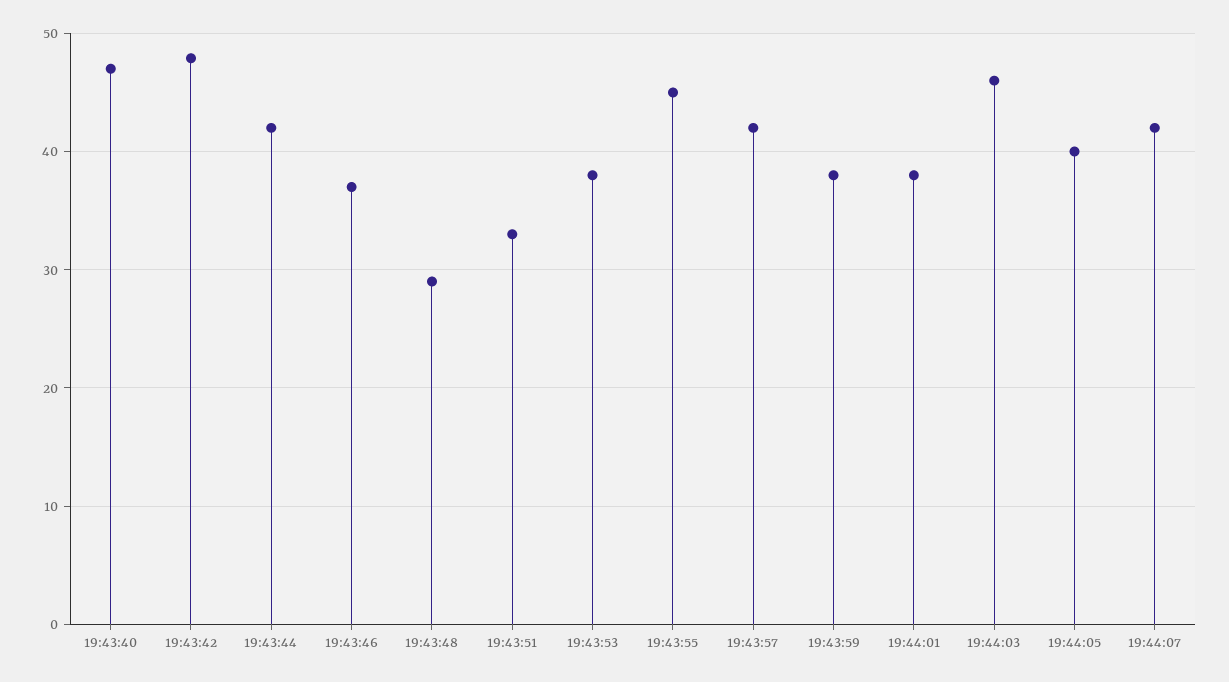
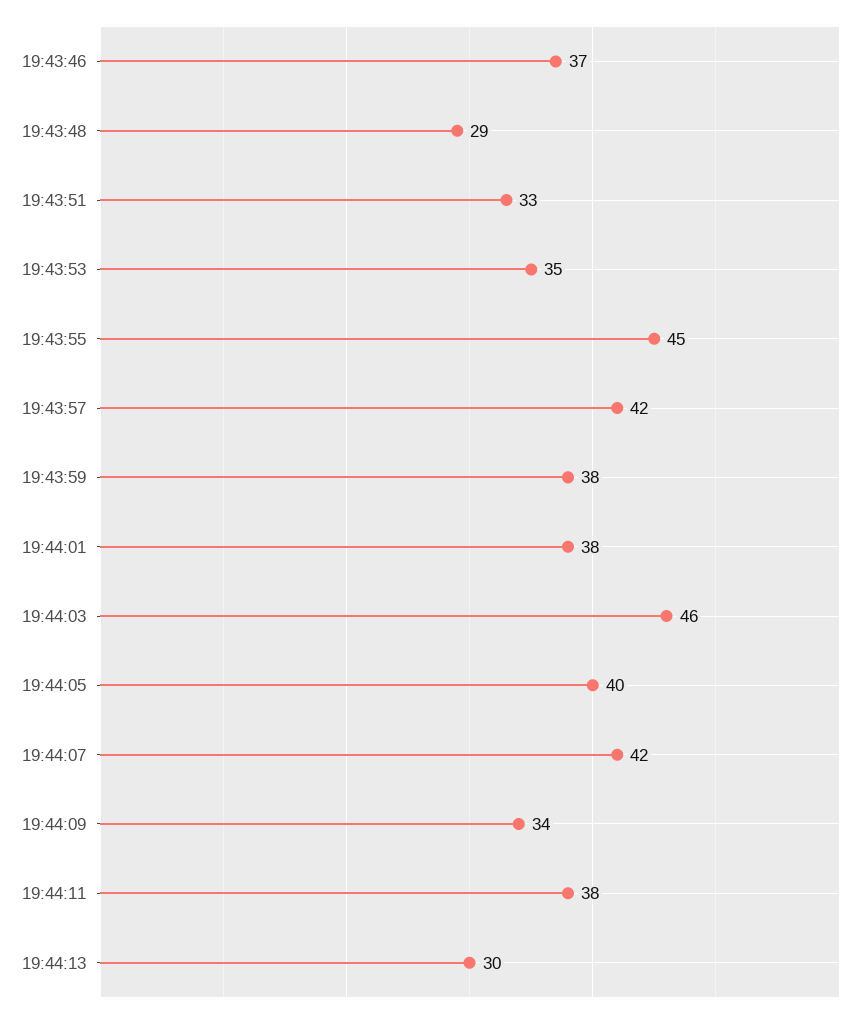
19:43:40: 47 -> none
19:43:42: 48 -> none
19:43:44: 42 -> none
19:43:53: 38 -> 35
19:44:09: none -> 34
19:44:11: none -> 38
19:44:13: none -> 30

